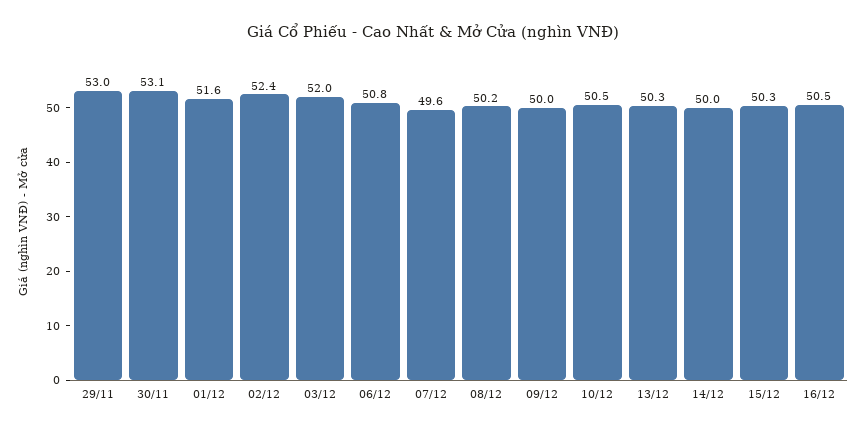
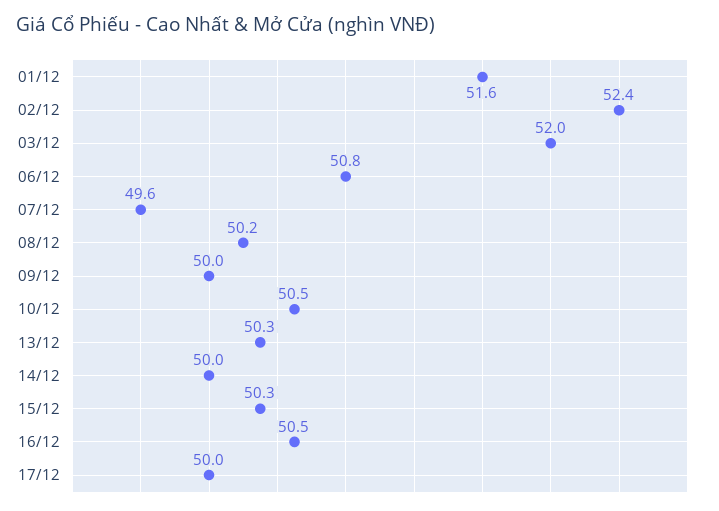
29/11: 53 -> none
30/11: 53.1 -> none
17/12: none -> 50

